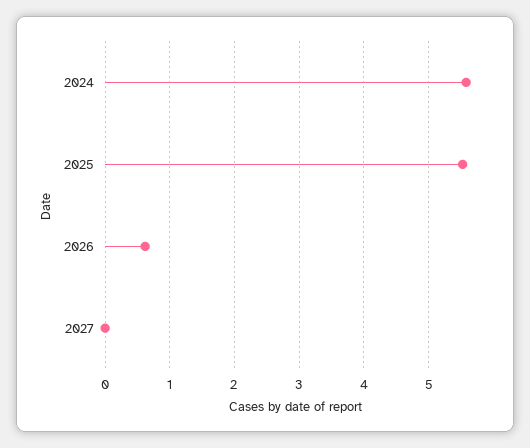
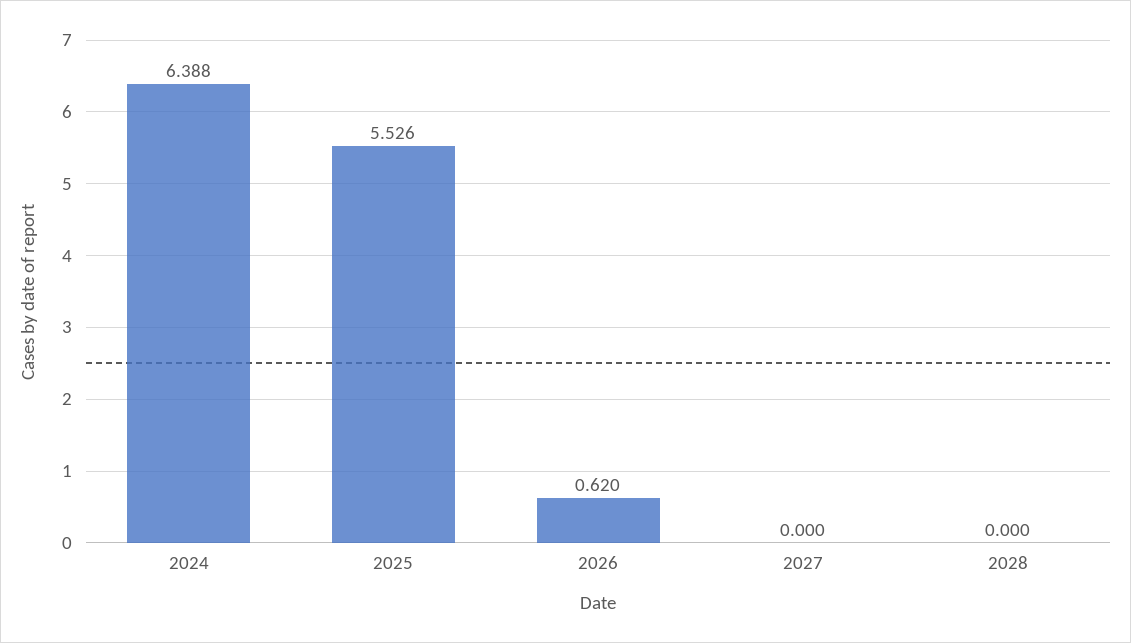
2024: 5.6 -> 6.388
2028: none -> 0

